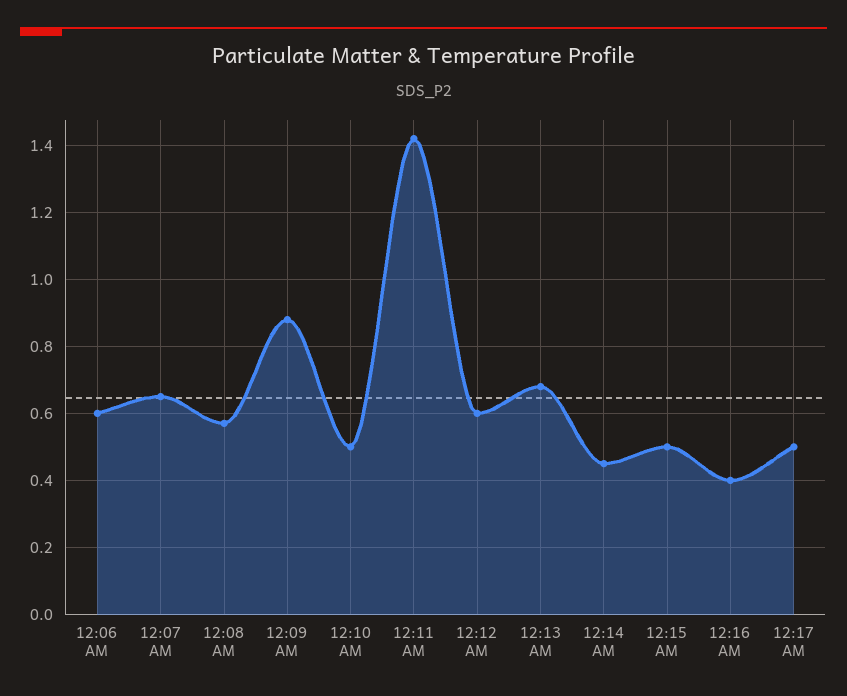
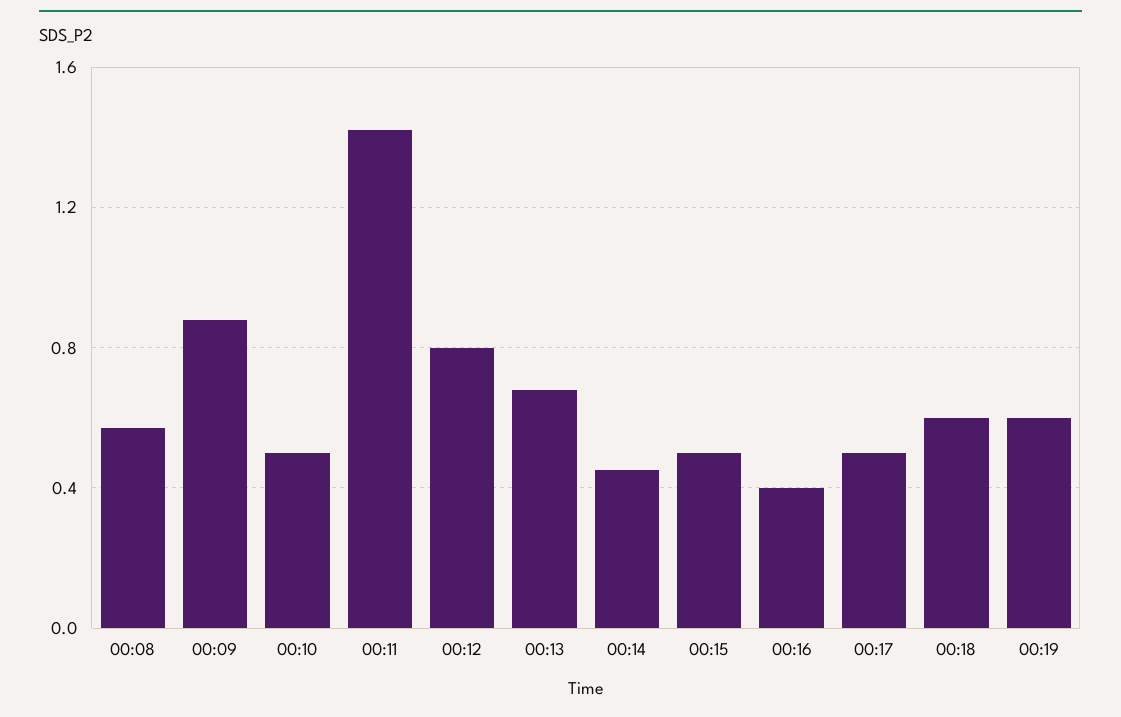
12:06 AM: 0.6 -> none
12:07 AM: 0.65 -> none
12:12 AM: 0.6 -> 0.8
00:18: none -> 0.6
00:19: none -> 0.6

